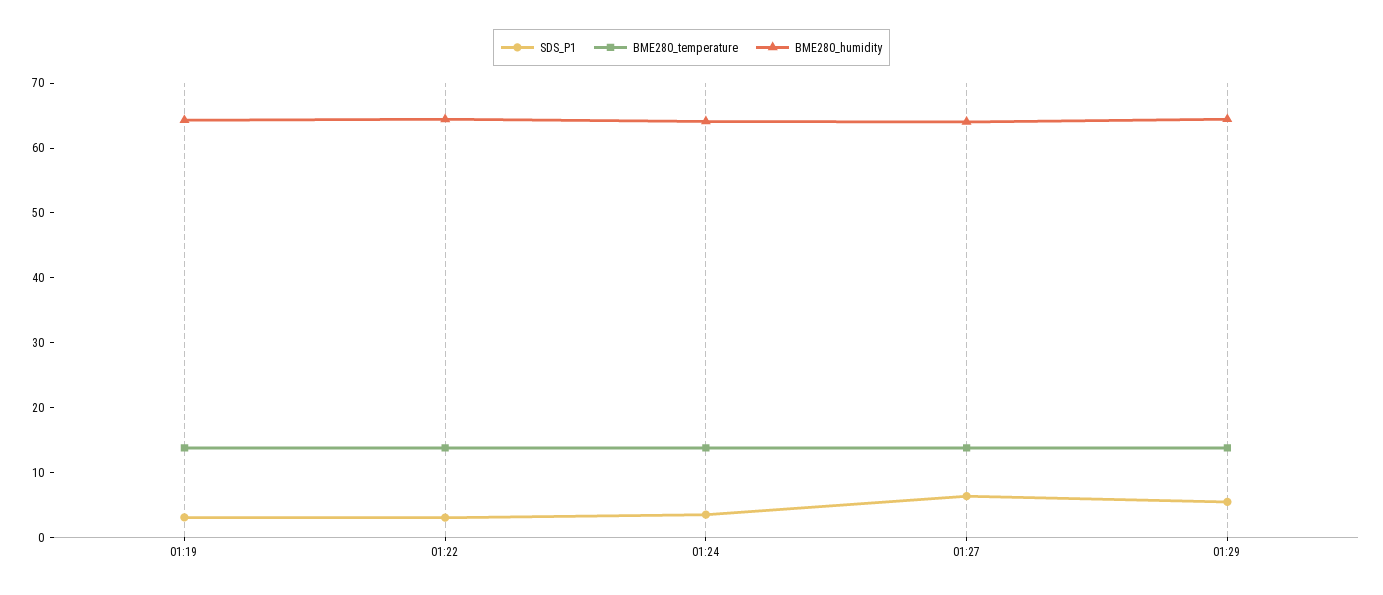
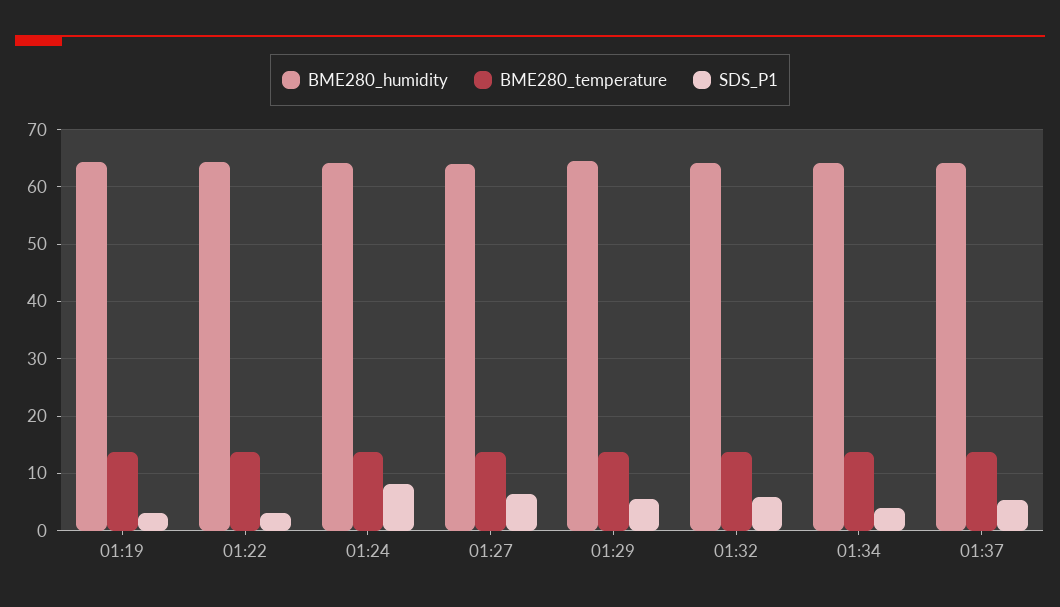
SDS_P1, 01:24: 4 -> 8
BME280_humidity, 01:32: none -> 64
BME280_temperature, 01:32: none -> 14
SDS_P1, 01:32: none -> 6
BME280_humidity, 01:34: none -> 64
BME280_temperature, 01:34: none -> 14
SDS_P1, 01:34: none -> 4
BME280_humidity, 01:37: none -> 64
BME280_temperature, 01:37: none -> 14
SDS_P1, 01:37: none -> 6

